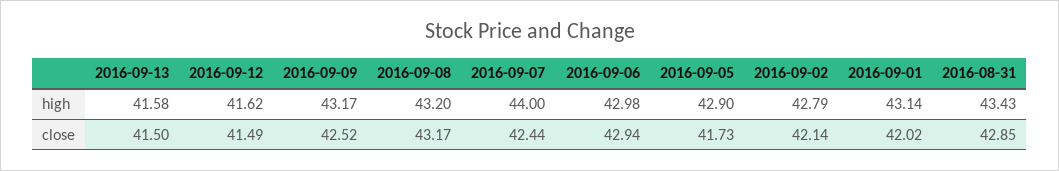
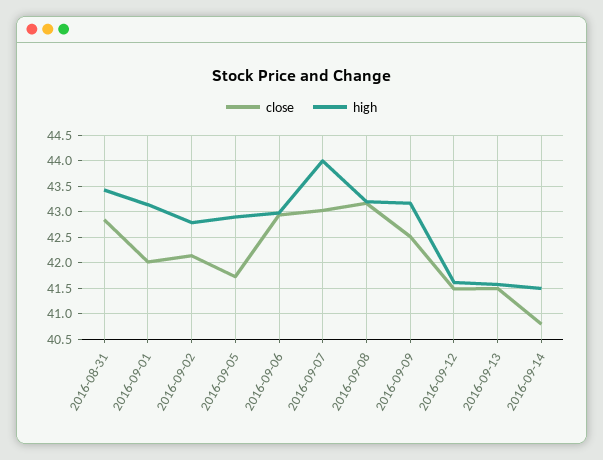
close, 2016-09-07: 42.44 -> 43
close, 2016-09-14: none -> 40.75
high, 2016-09-14: none -> 41.5

